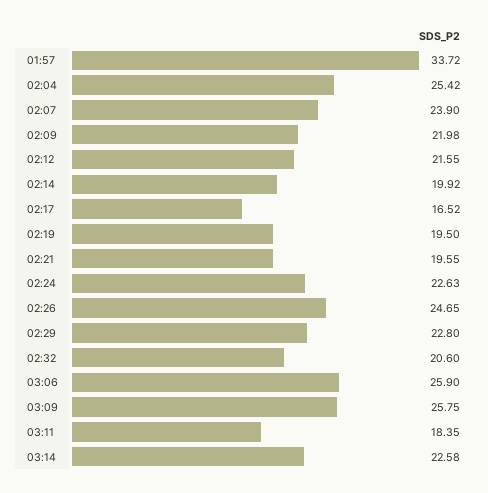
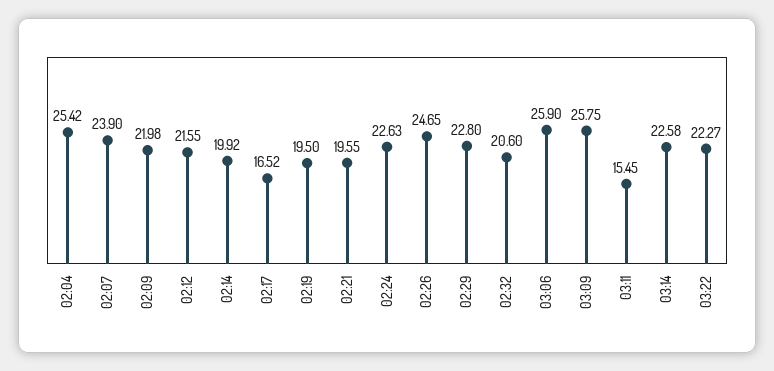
01:57: 33.72 -> none
03:11: 18.35 -> 15.45
03:22: none -> 22.27

